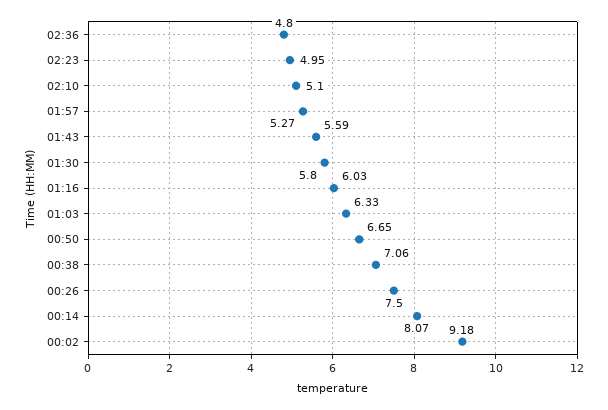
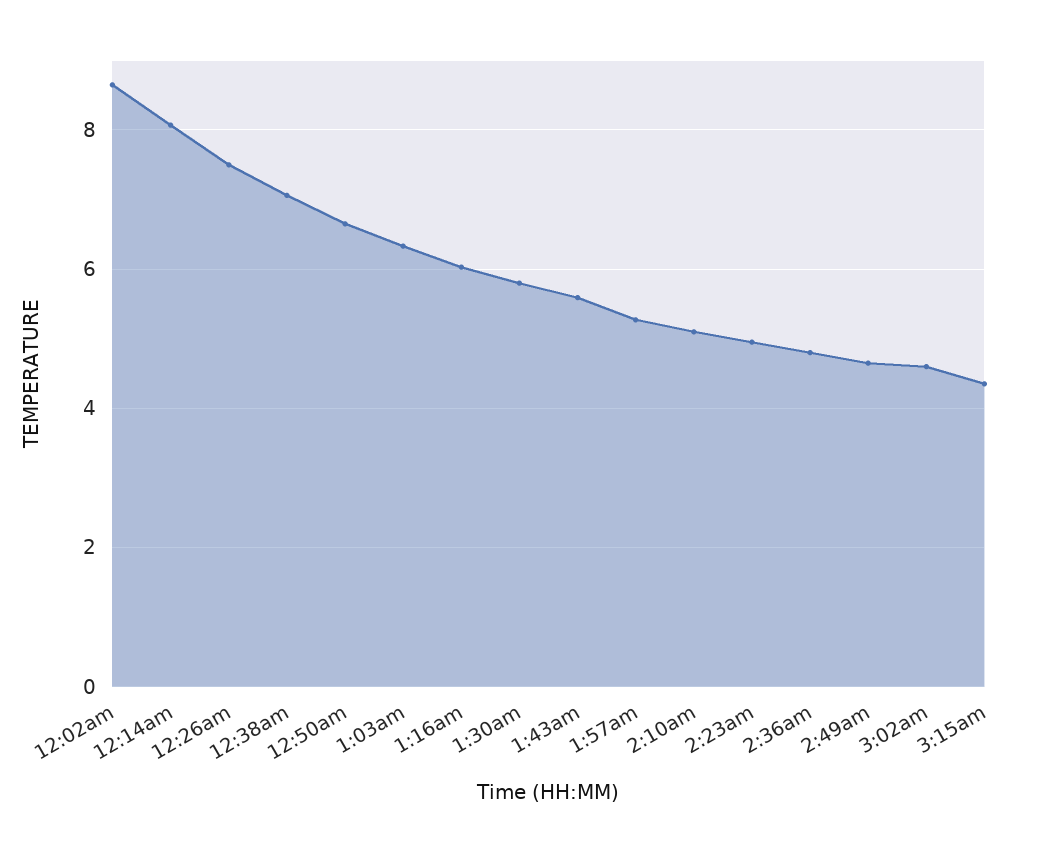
00:02: 9.18 -> 8.6
2:49am: none -> 4.6
3:02am: none -> 4.6
3:15am: none -> 4.4

